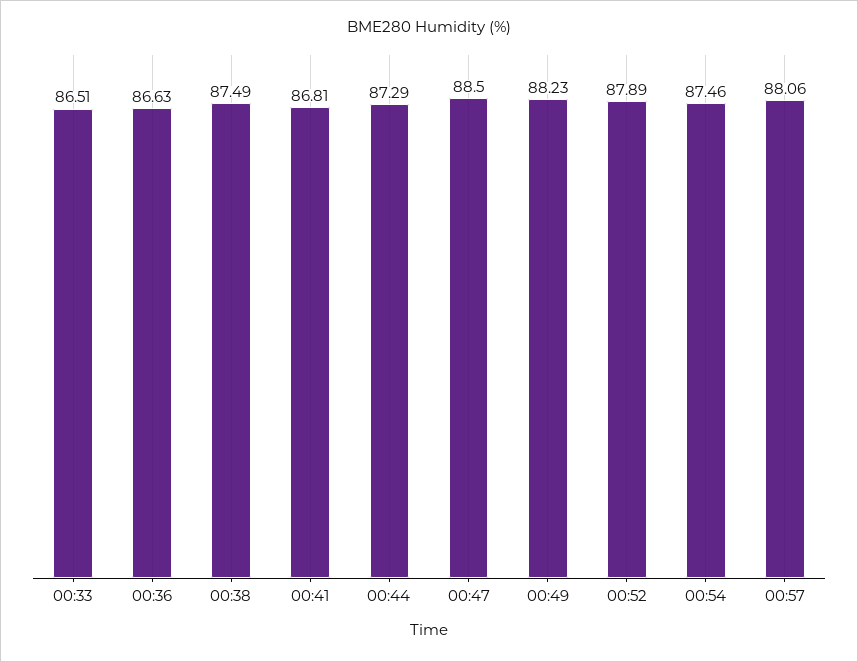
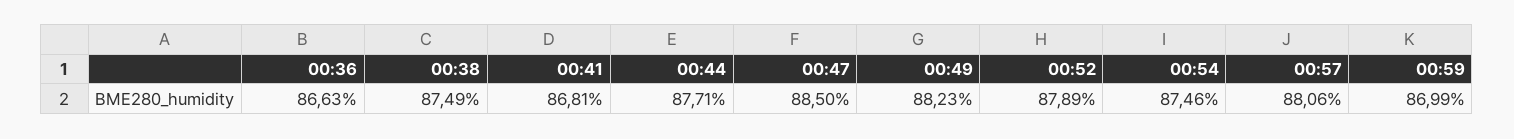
00:33: 86.51 -> none
00:44: 87.29 -> 87.71
00:59: none -> 86.99

